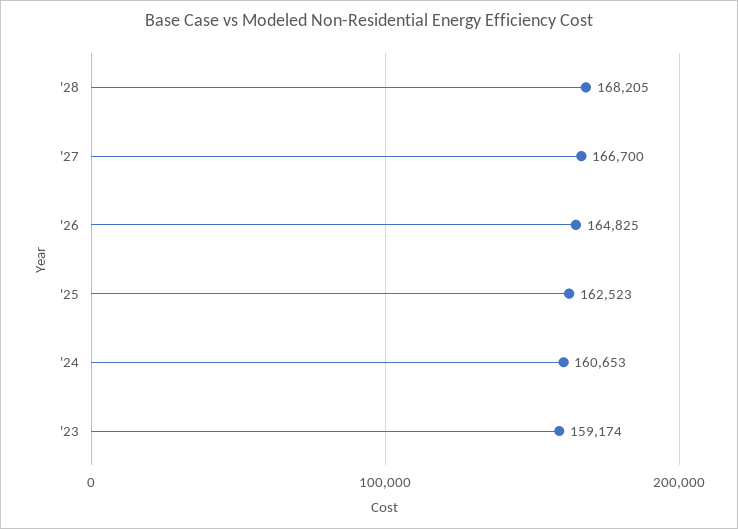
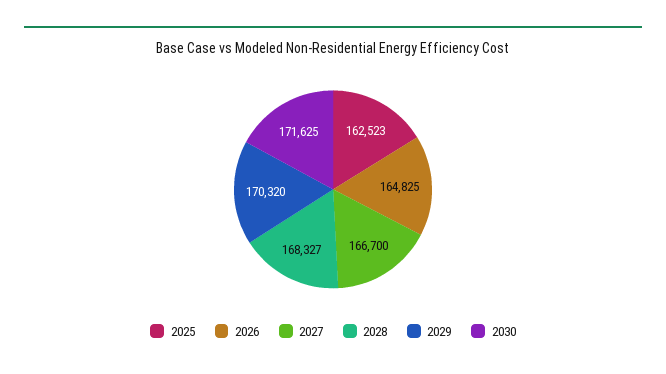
'28: 168205 -> 168327
'24: 160653 -> none
'23: 159174 -> none
2029: none -> 170320
2030: none -> 171625

